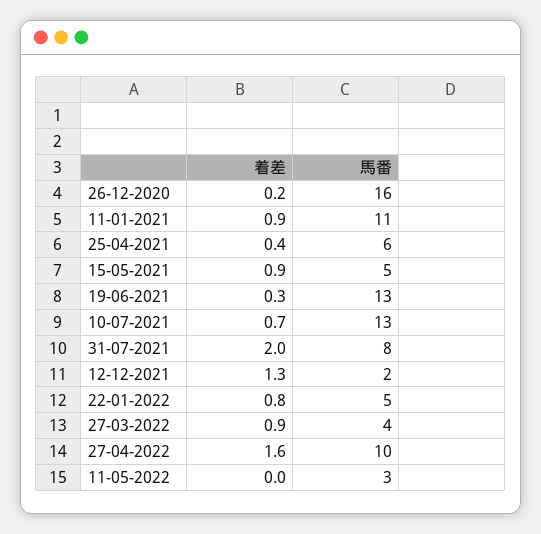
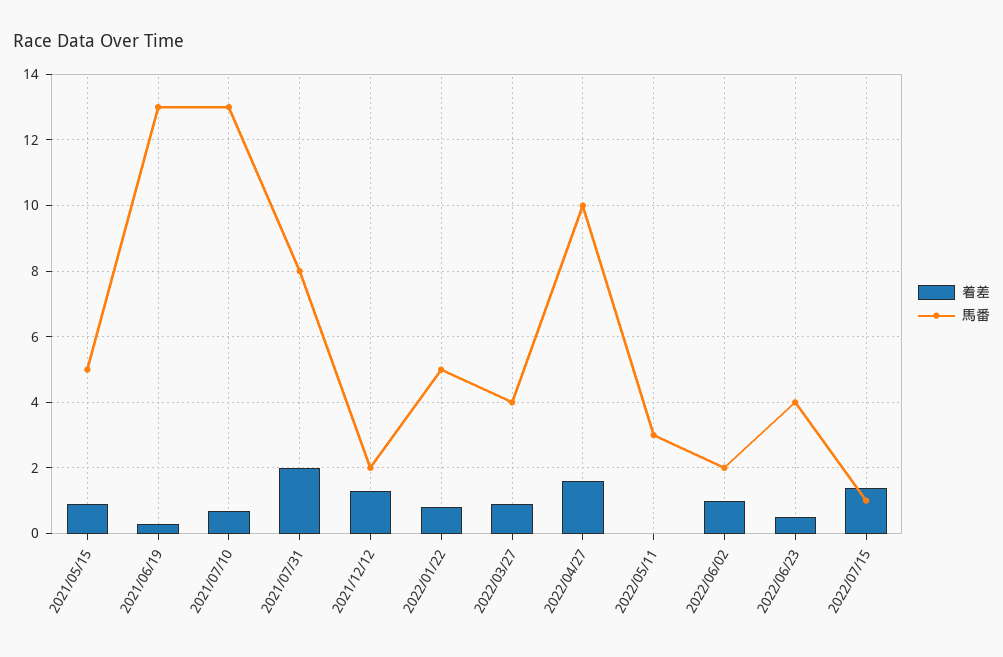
着差, 26-12-2020: 0.2 -> none
馬番, 26-12-2020: 16 -> none
着差, 11-01-2021: 0.9 -> none
馬番, 11-01-2021: 11 -> none
着差, 25-04-2021: 0.4 -> none
馬番, 25-04-2021: 6 -> none
着差, 2022/06/02: none -> 1
馬番, 2022/06/02: none -> 2
着差, 2022/06/23: none -> 0.5
馬番, 2022/06/23: none -> 4
着差, 2022/07/15: none -> 1.5
馬番, 2022/07/15: none -> 1

